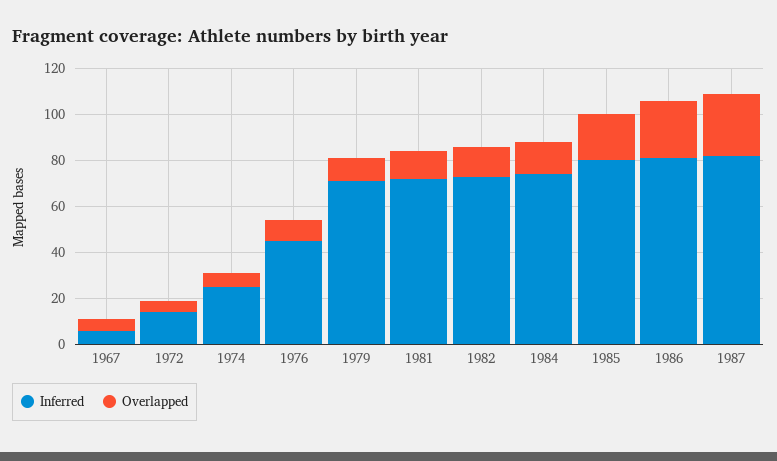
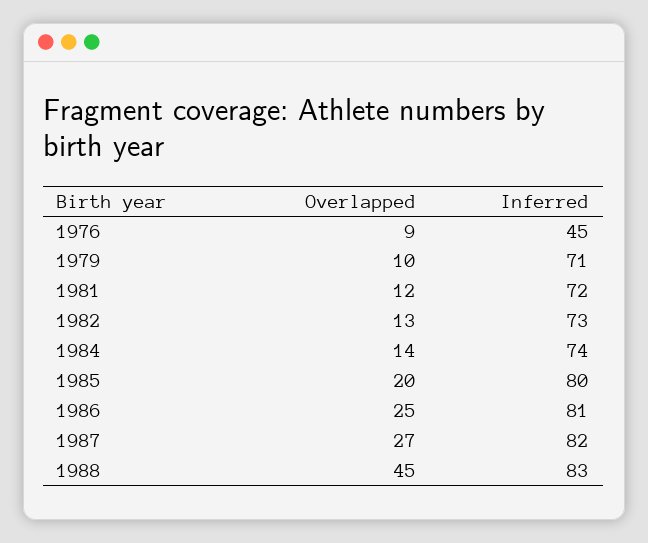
Inferred, 1967: 5 -> none
Overlapped, 1967: 5 -> none
Inferred, 1972: 15 -> none
Overlapped, 1972: 5 -> none
Inferred, 1974: 25 -> none
Overlapped, 1974: 5 -> none
Overlapped, 1988: none -> 45
Inferred, 1988: none -> 83

